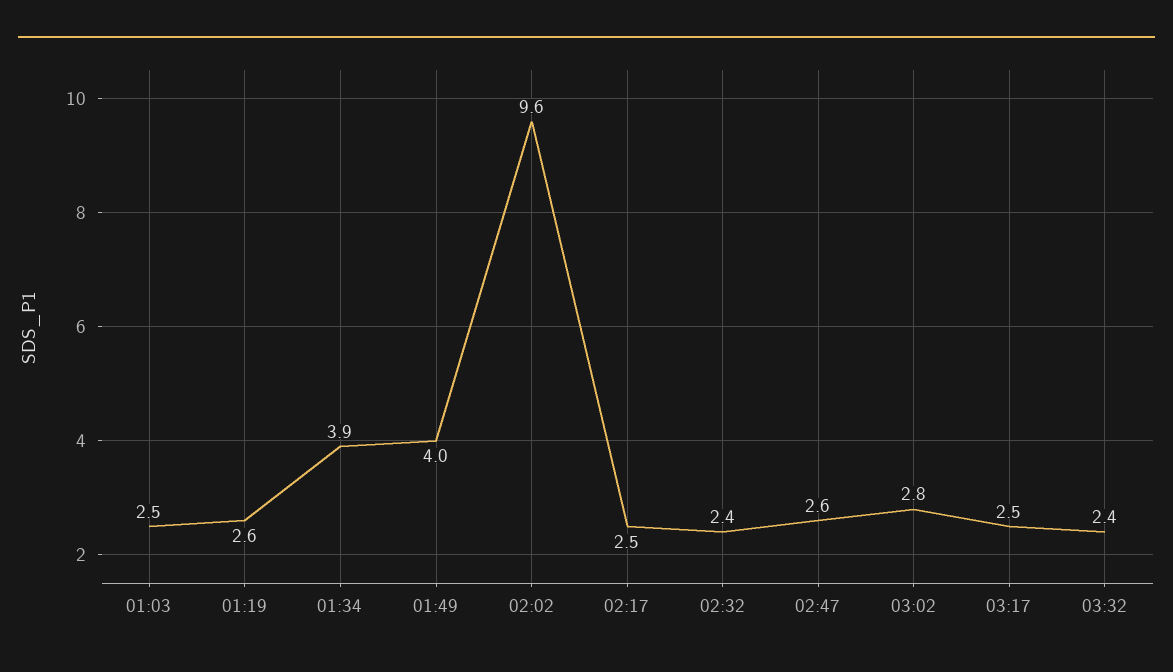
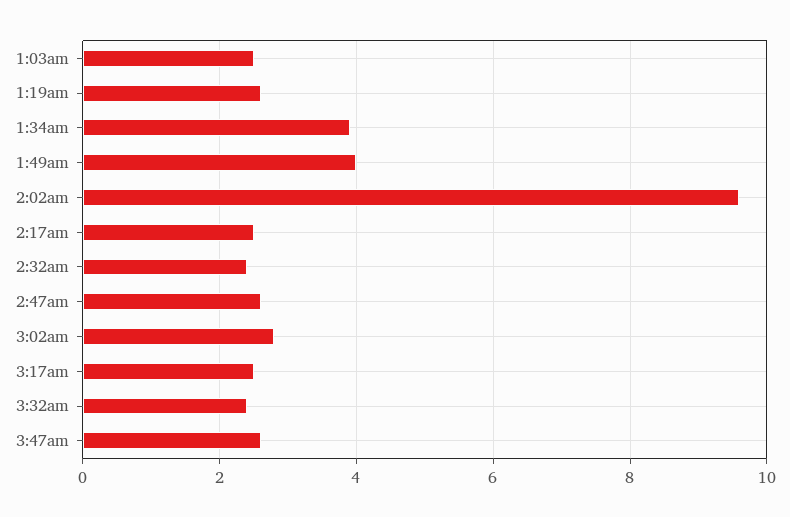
3:47am: none -> 2.5

